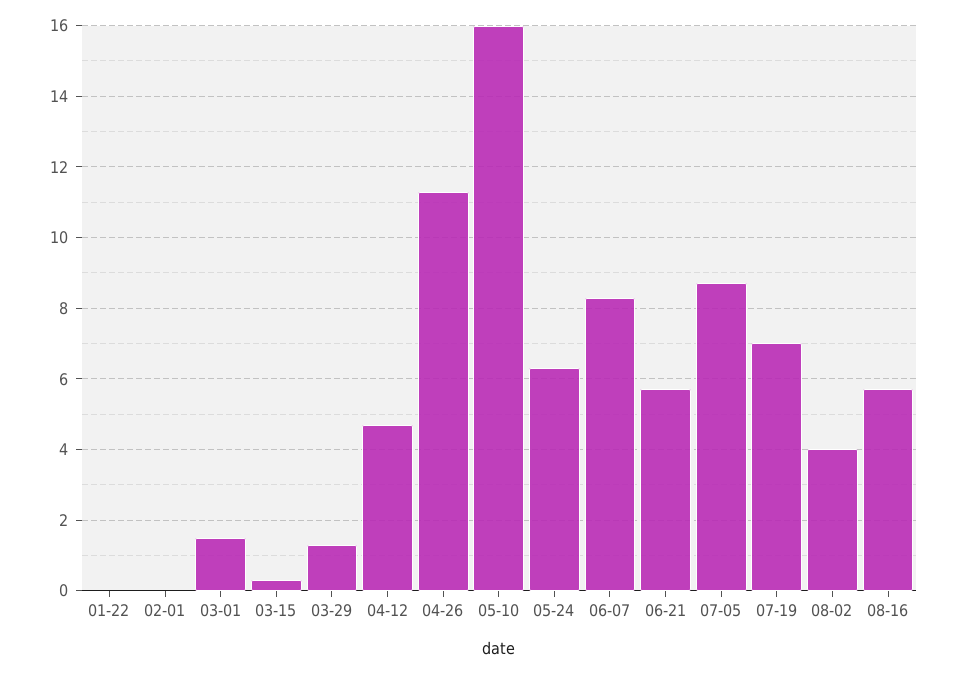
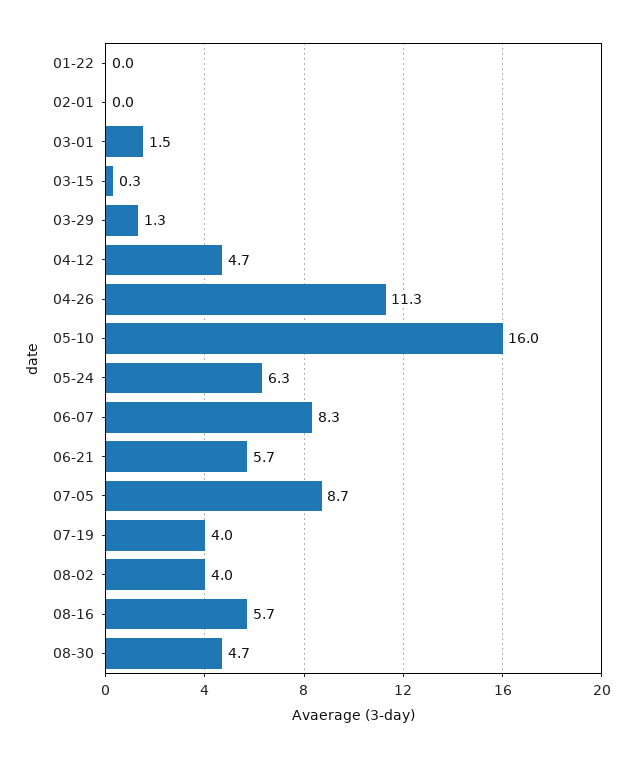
07-19: 7 -> 4
08-30: none -> 4.7

